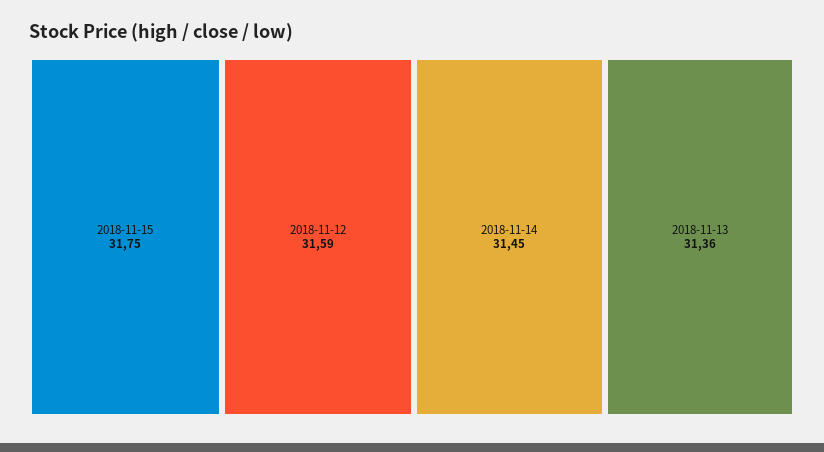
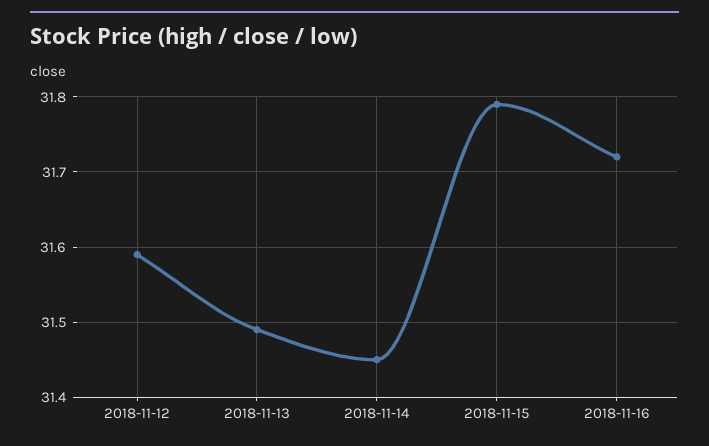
2018-11-15: 31.75 -> 31.79
2018-11-13: 31.36 -> 31.49
2018-11-16: none -> 31.72

